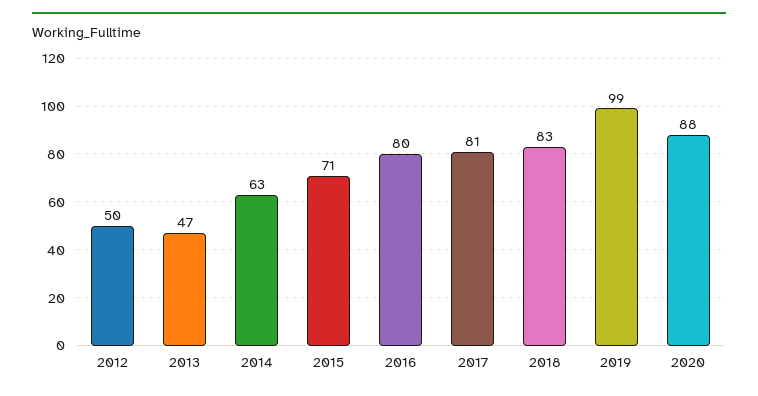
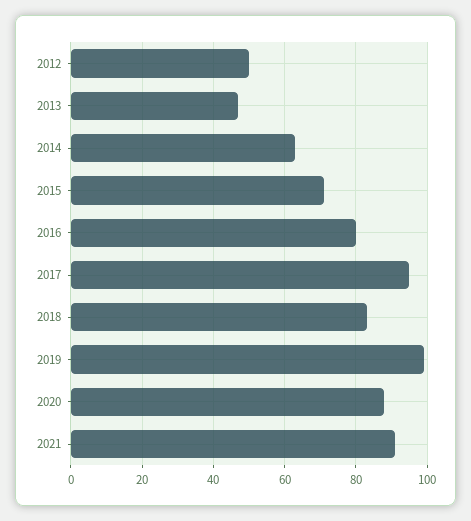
2017: 81 -> 95
2021: none -> 90

